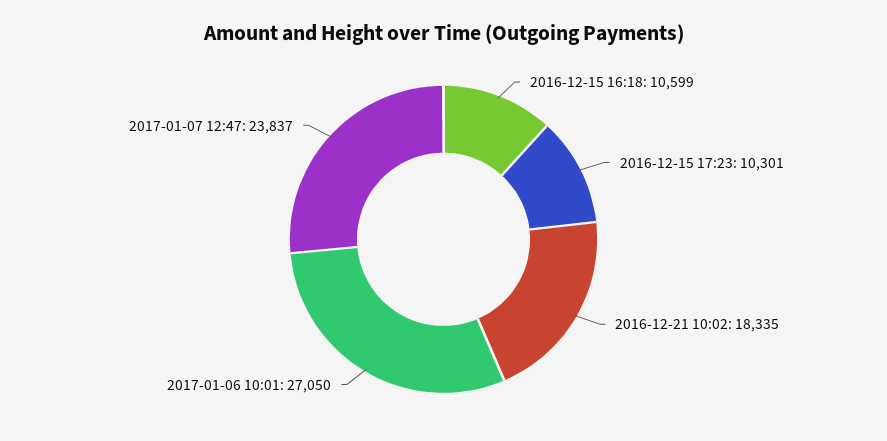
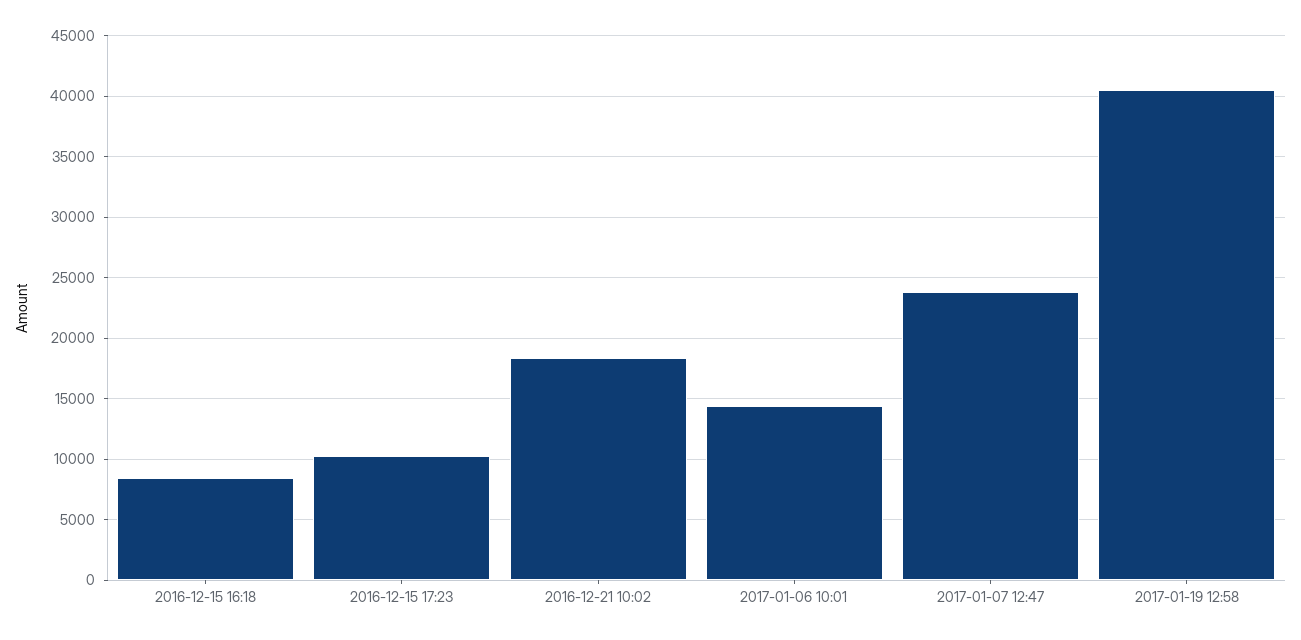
2016-12-15 16:18: 10599 -> 8500
2017-01-06 10:01: 27050 -> 14500
2017-01-19 12:58: none -> 40500

